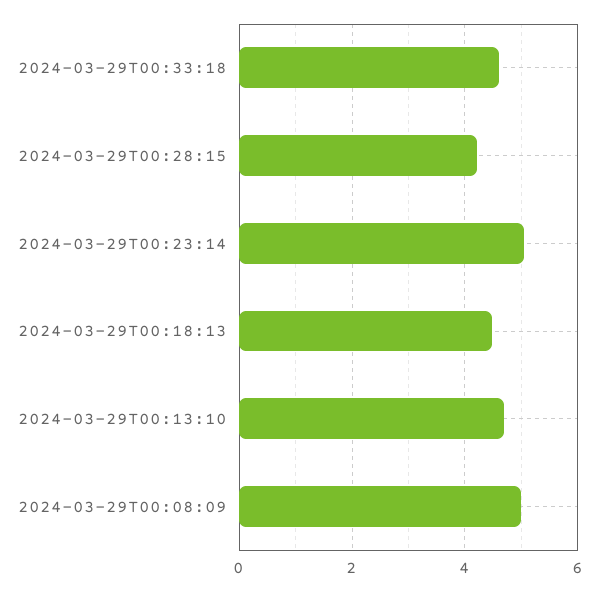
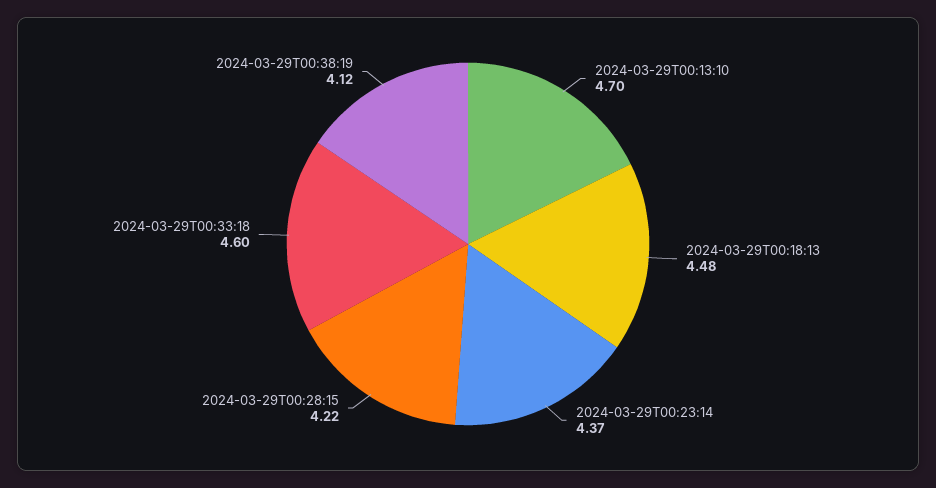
2024-03-29T00:23:14: 5 -> 4.37
2024-03-29T00:08:09: 5 -> none
2024-03-29T00:38:19: none -> 4.12

